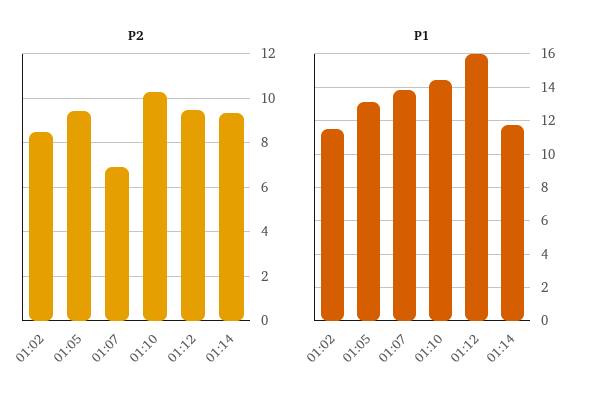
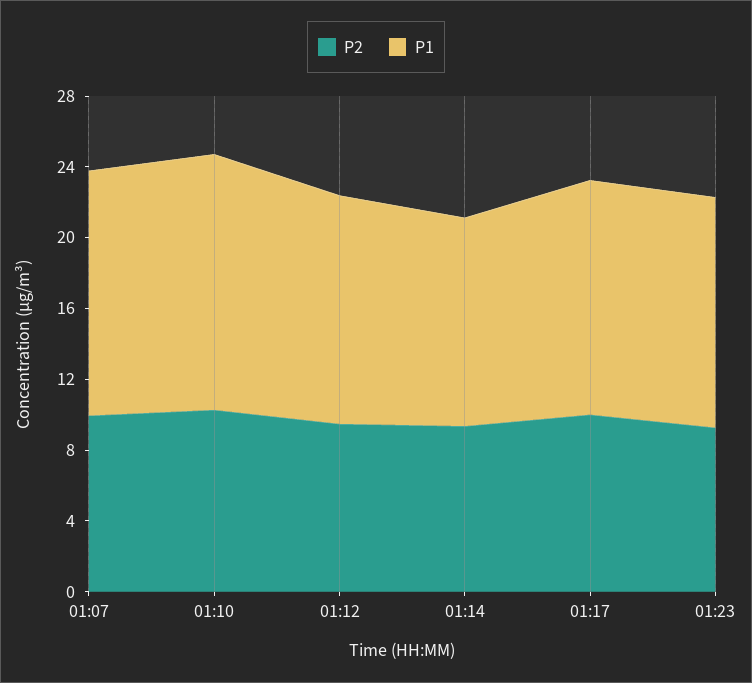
P2, 01:02: 8.5 -> none
P2, 01:05: 9.5 -> none
P2, 01:07: 7 -> 10
P1, 01:02: 11.5 -> none
P1, 01:05: 13 -> none
P1, 01:12: 16 -> 13
P2, 01:17: none -> 10
P1, 01:17: none -> 13
P2, 01:23: none -> 9
P1, 01:23: none -> 13

